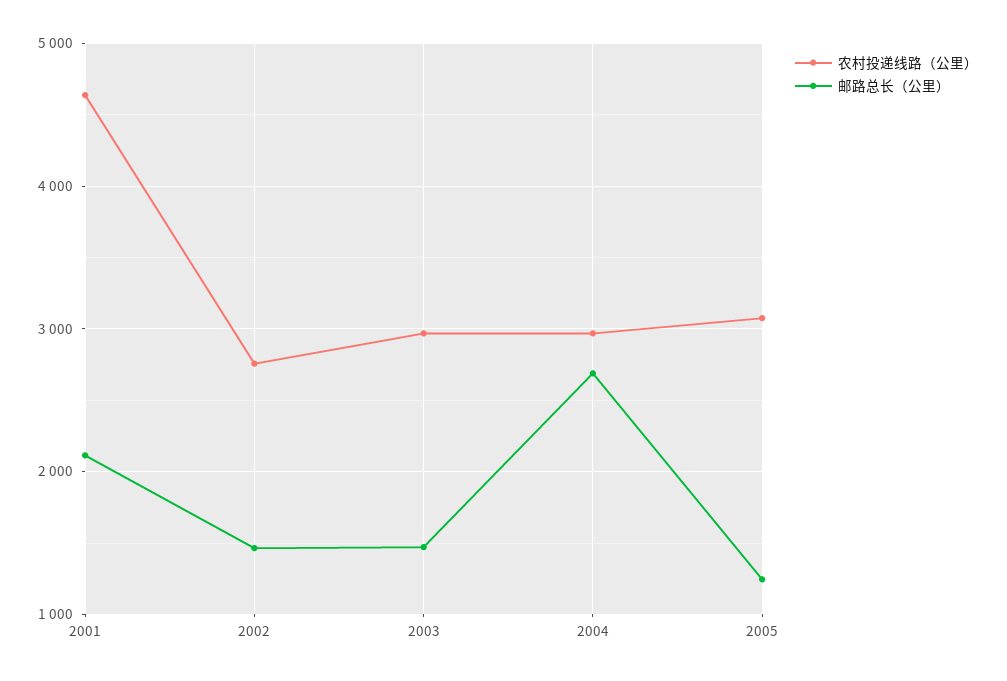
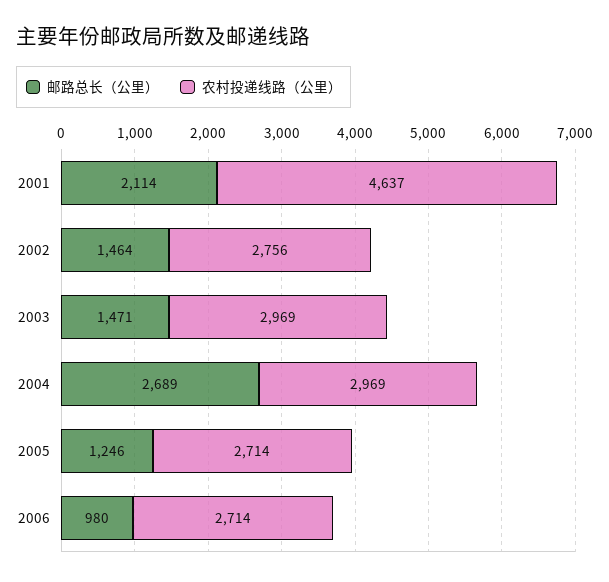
农村投递线路（公里）, 2005: 3100 -> 2714
邮路总长（公里）, 2006: none -> 980
农村投递线路（公里）, 2006: none -> 2714

